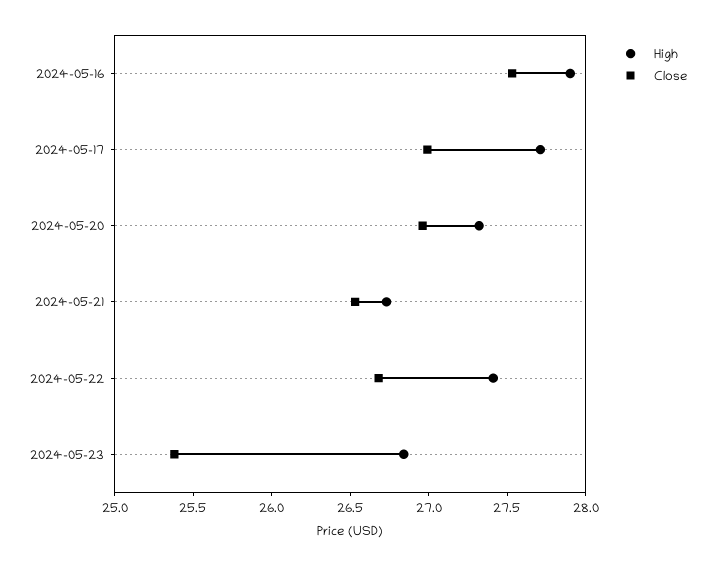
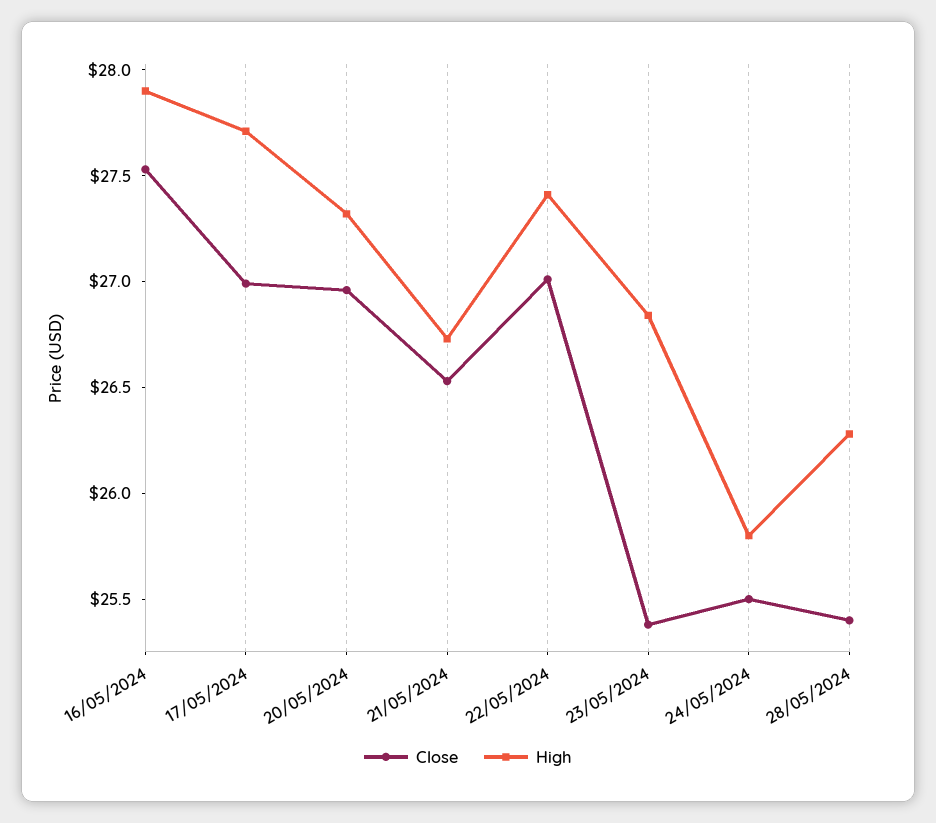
Close, 2024-05-22: 26.7 -> 27
Close, 24/05/2024: none -> 25.5
High, 24/05/2024: none -> 25.8
Close, 28/05/2024: none -> 25.4
High, 28/05/2024: none -> 26.3

